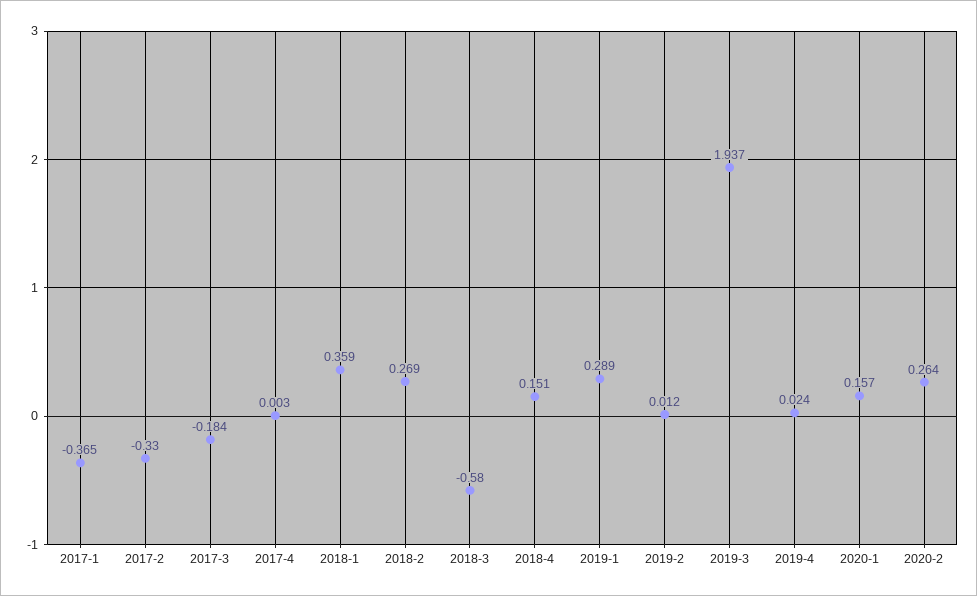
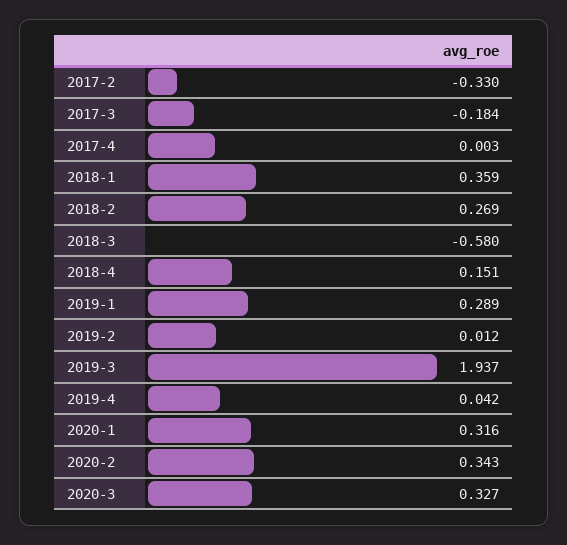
2017-1: -0.365 -> none
2019-4: 0.024 -> 0.042
2020-1: 0.157 -> 0.316
2020-2: 0.264 -> 0.343
2020-3: none -> 0.327

